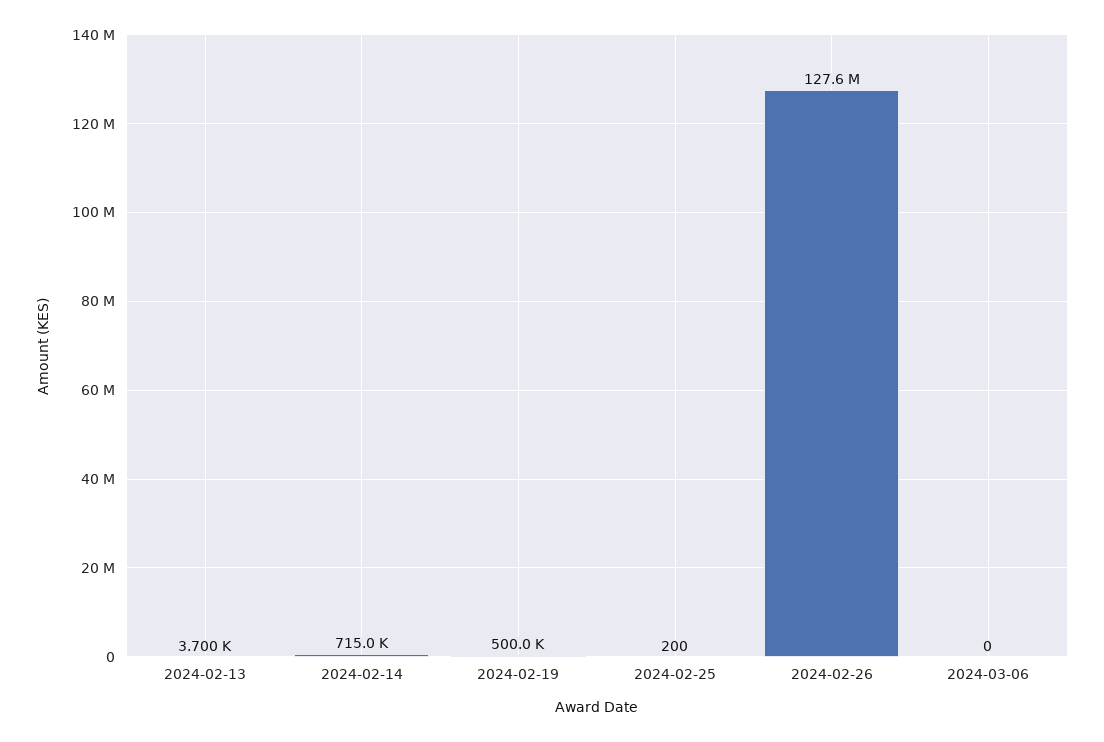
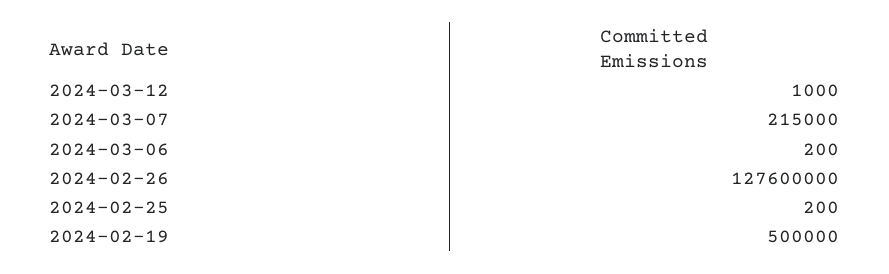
2024-02-13: 3700 -> none
2024-02-14: 715000 -> none
2024-03-06: 0 -> 200
2024-03-12: none -> 1000
2024-03-07: none -> 215000

